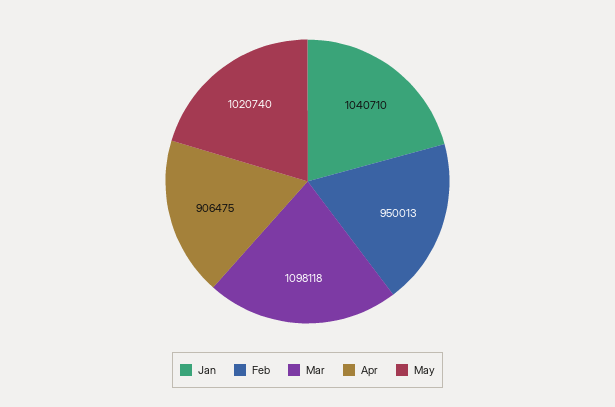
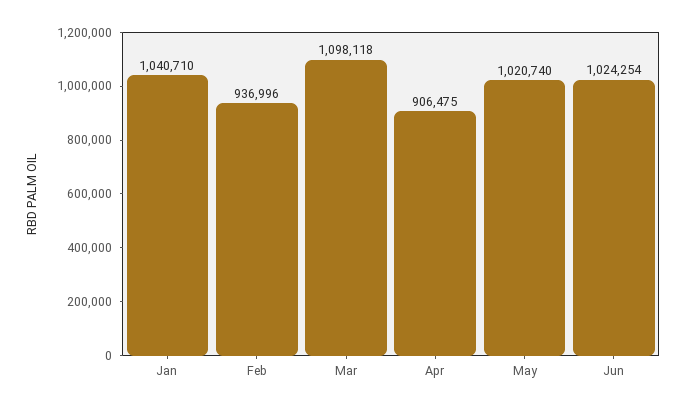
Feb: 950013 -> 936996
Jun: none -> 1024254

